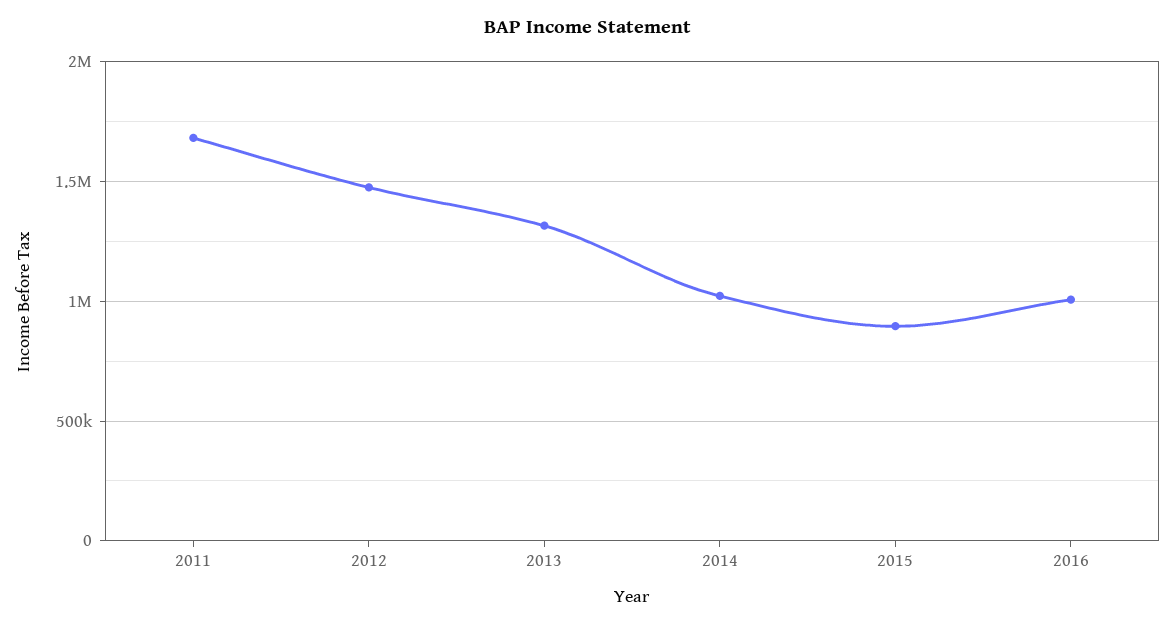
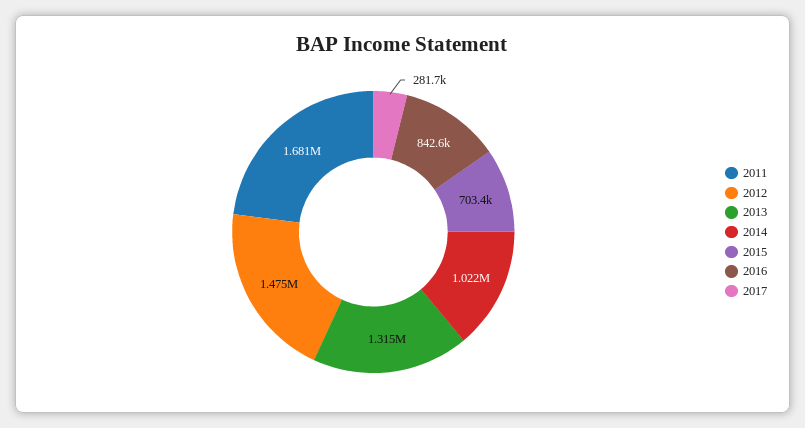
2015: 900000 -> 703400
2016: 1000000 -> 842600
2017: none -> 281700

